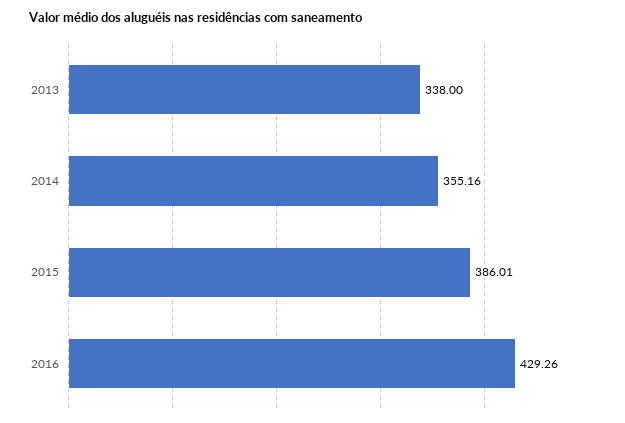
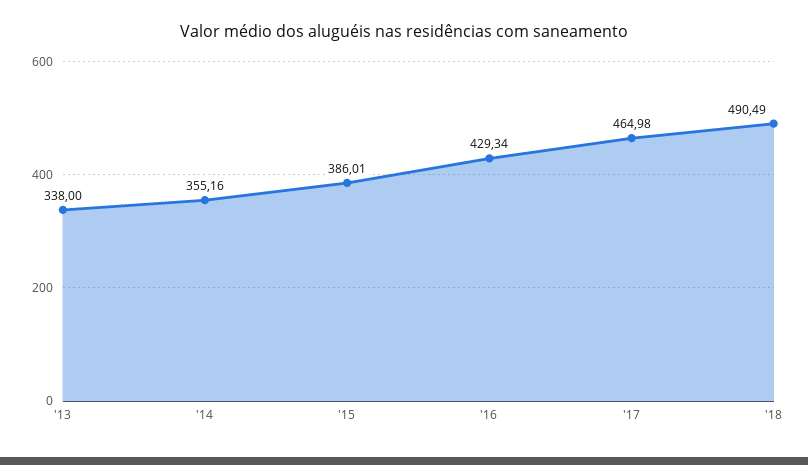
2016: 429.26 -> 429.34
'17: none -> 464.98
'18: none -> 490.49

